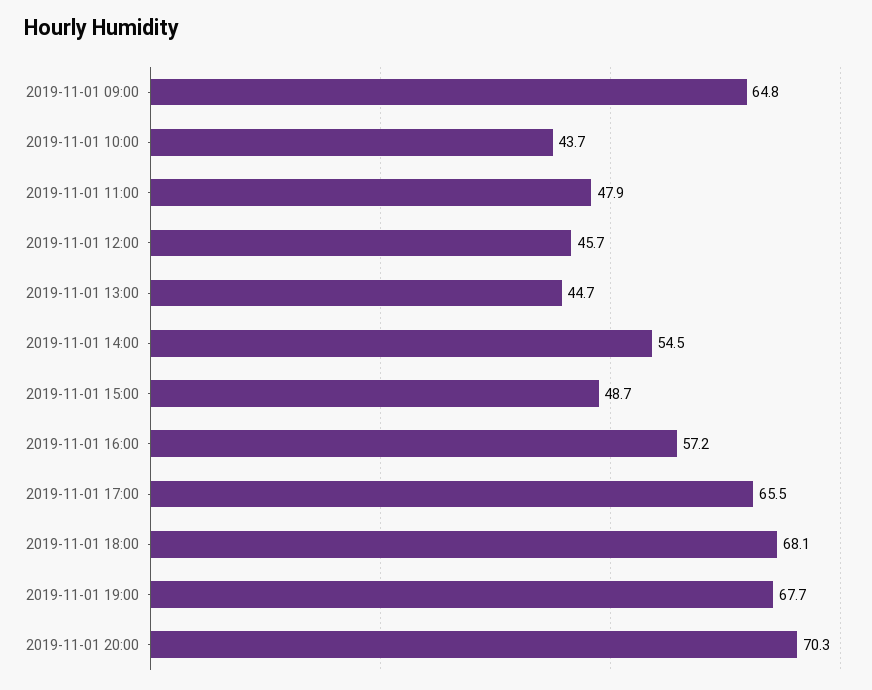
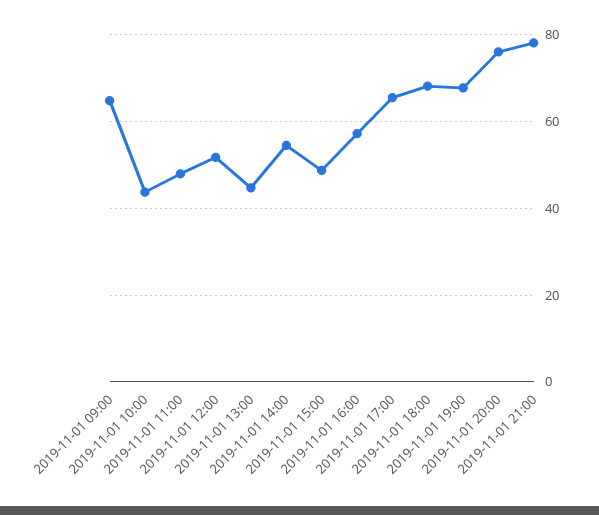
2019-11-01 12:00: 45.7 -> 52
2019-11-01 20:00: 70.3 -> 76
2019-11-01 21:00: none -> 78

